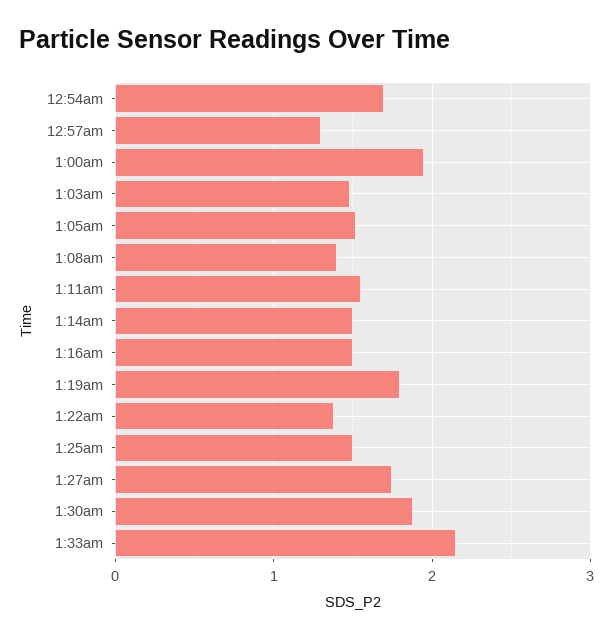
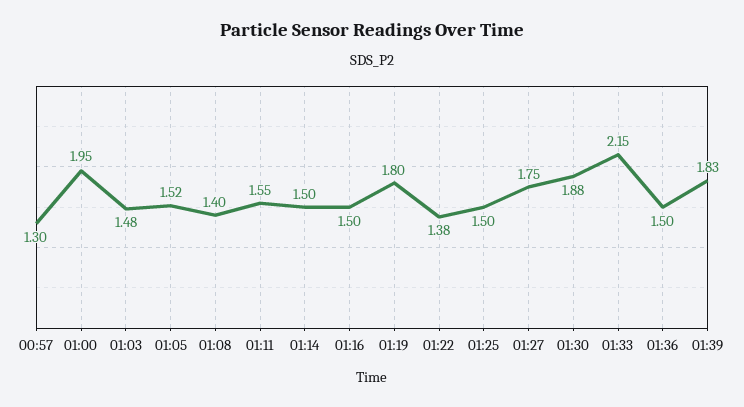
12:54am: 1.7 -> none
01:36: none -> 1.5
01:39: none -> 1.83

